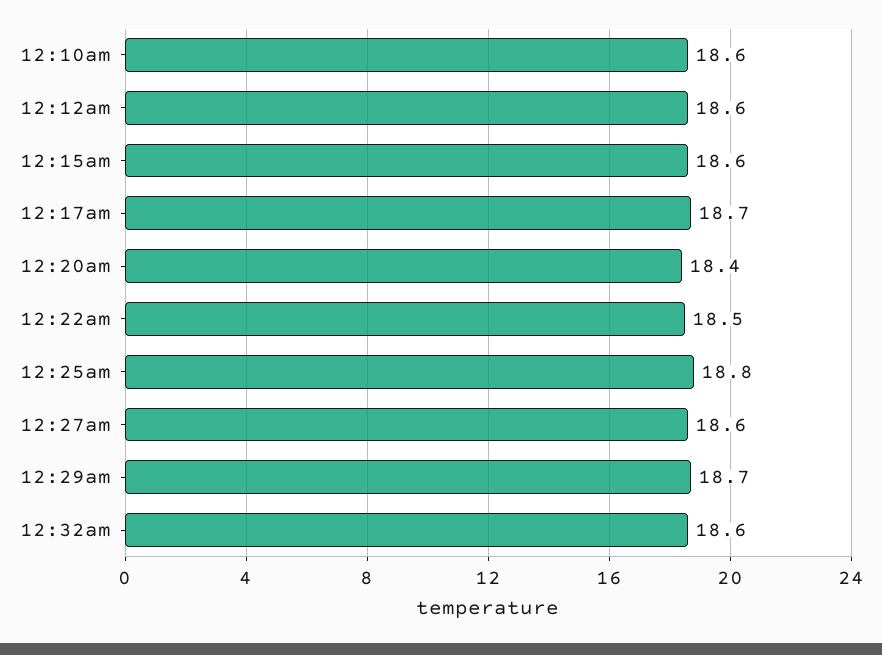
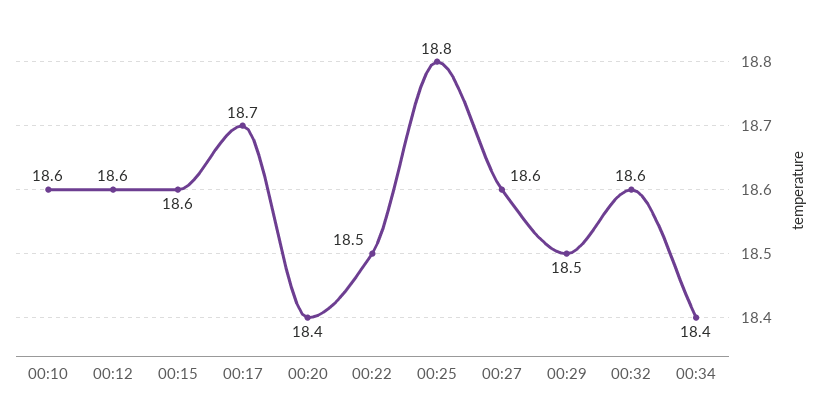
12:29am: 18.7 -> 18.5
00:34: none -> 18.4

